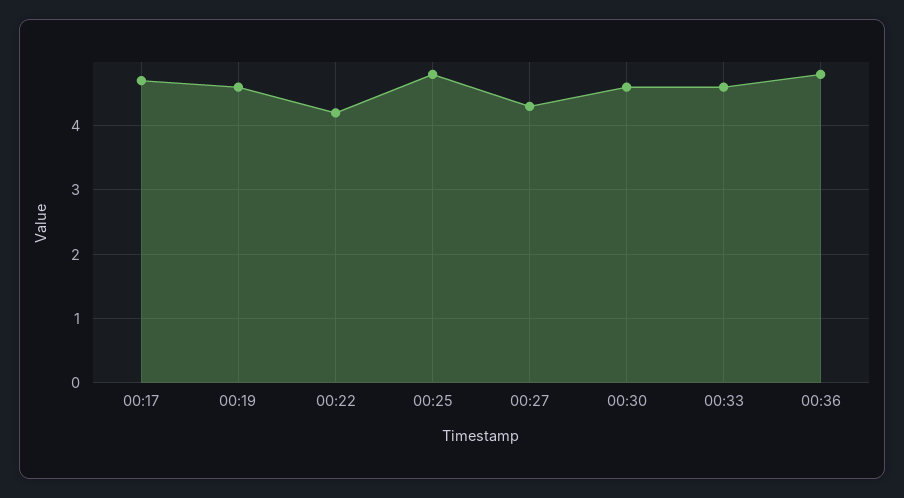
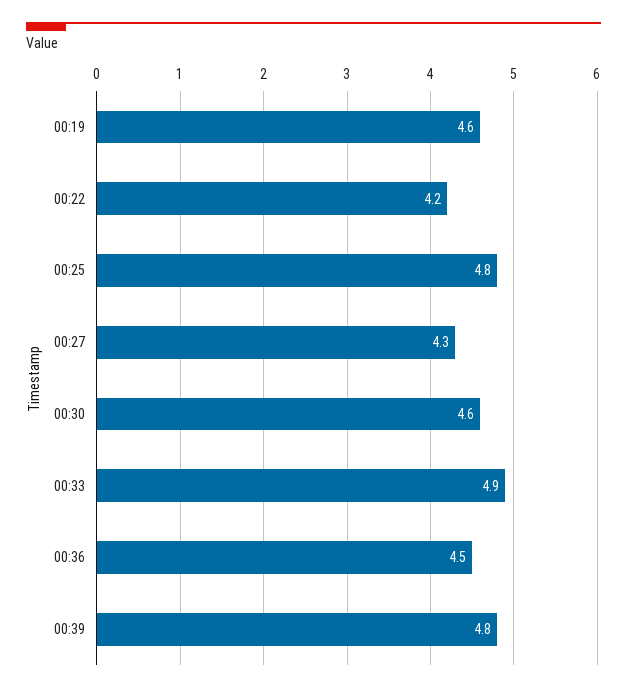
00:17: 4.7 -> none
00:33: 4.6 -> 4.9
00:36: 4.8 -> 4.5
00:39: none -> 4.8

